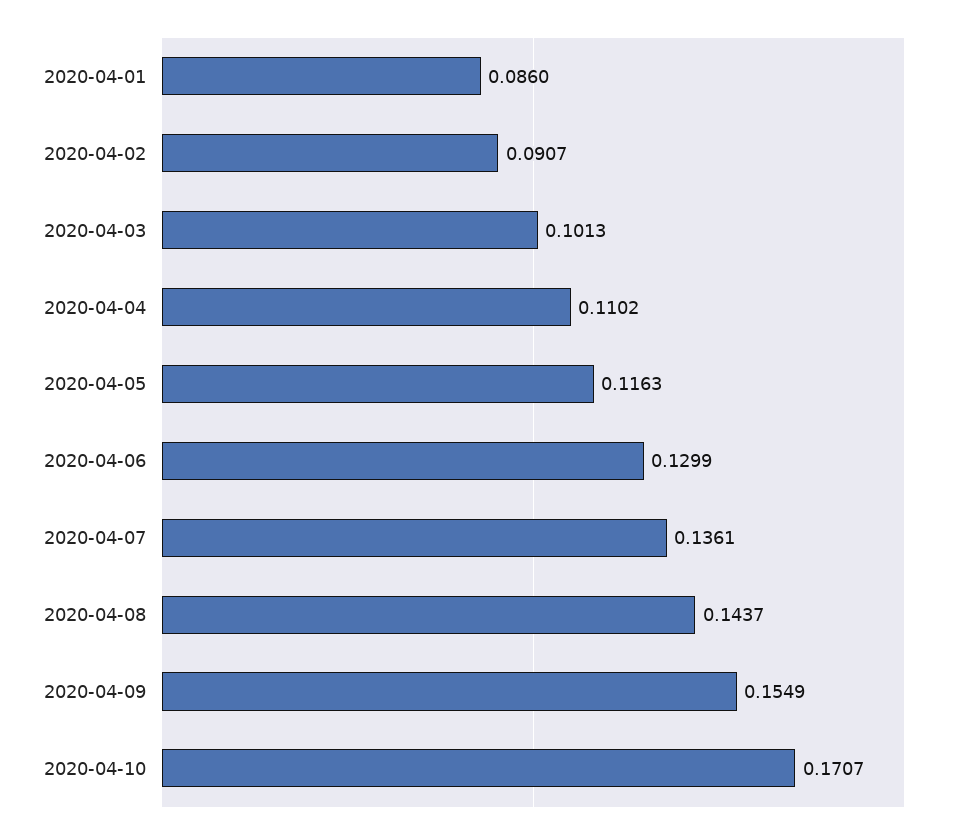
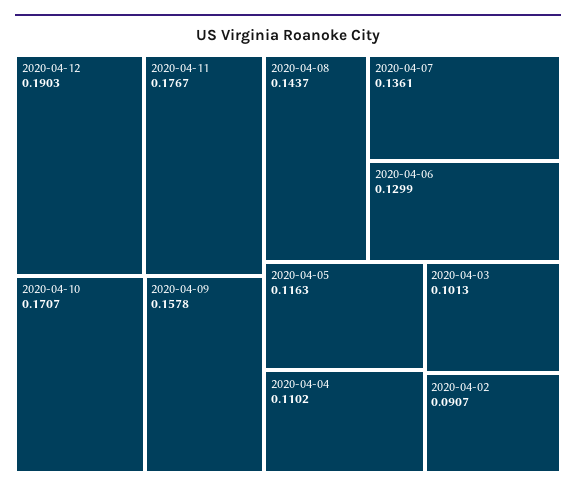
2020-04-01: 0.086 -> none
2020-04-09: 0.1549 -> 0.1578
2020-04-12: none -> 0.1903
2020-04-11: none -> 0.1767

